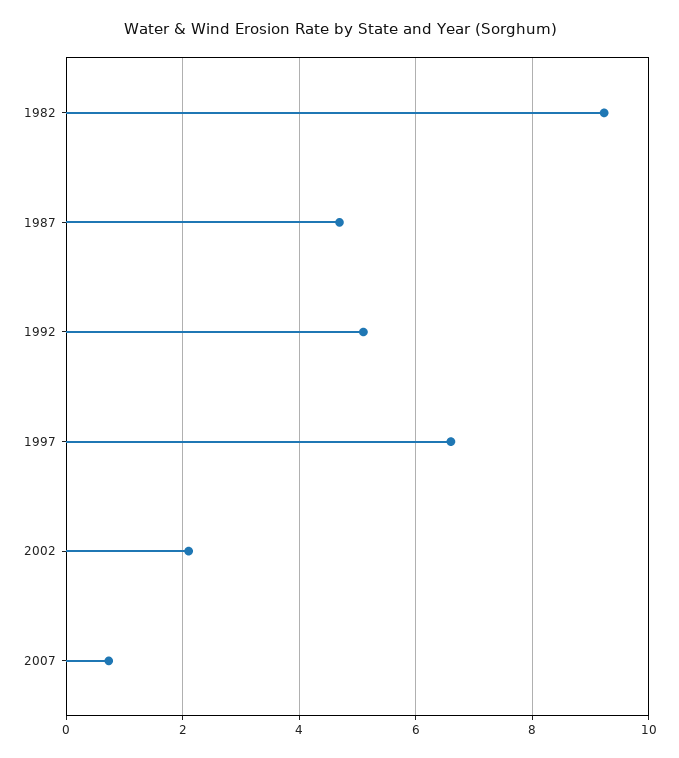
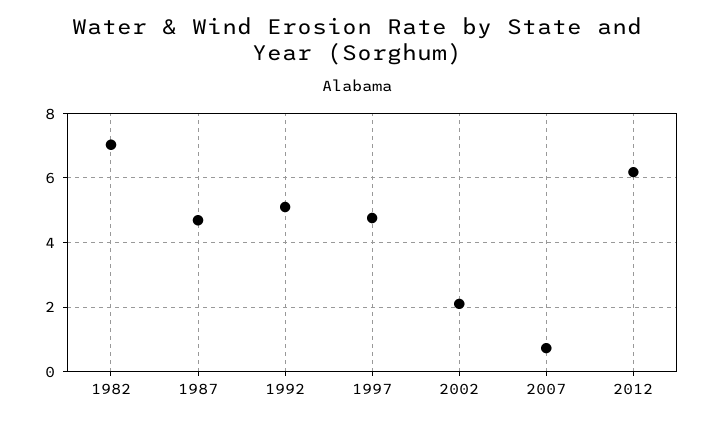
1982: 9.2 -> 7
1997: 6.6 -> 4.8
2012: none -> 6.2

